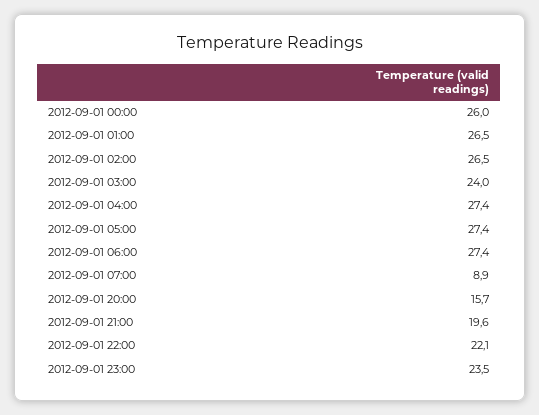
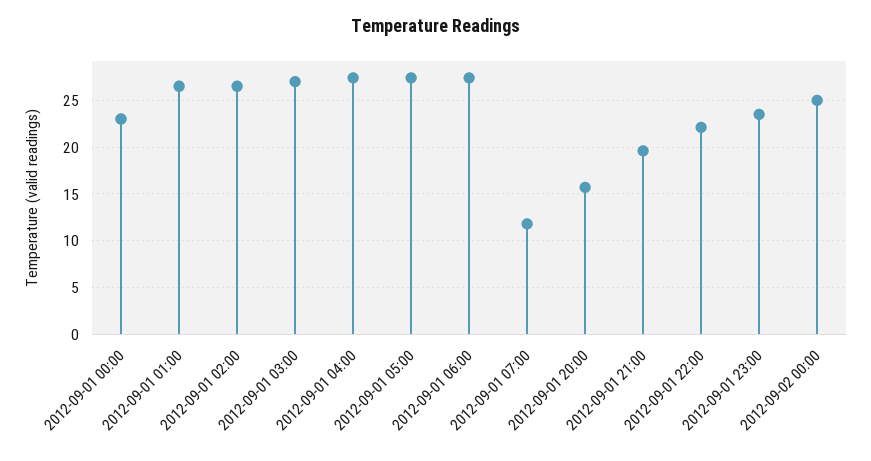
2012-09-01 00:00: 26 -> 23
2012-09-01 03:00: 24 -> 27
2012-09-01 07:00: 8.9 -> 12
2012-09-02 00:00: none -> 25

